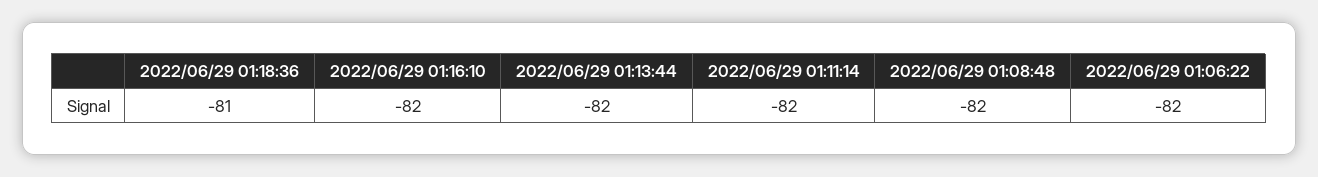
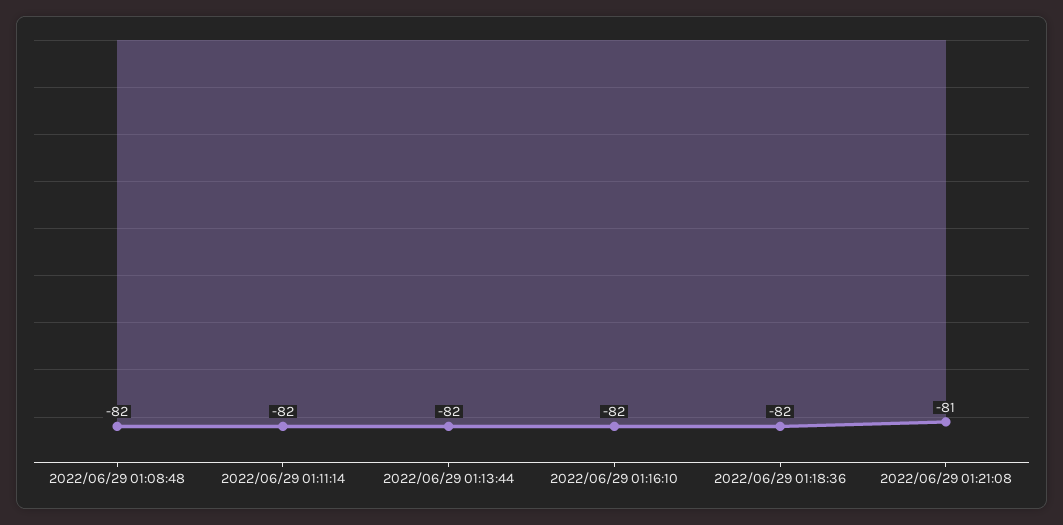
2022/06/29 01:18:36: -81 -> -82
2022/06/29 01:06:22: -82 -> none
2022/06/29 01:21:08: none -> -81

